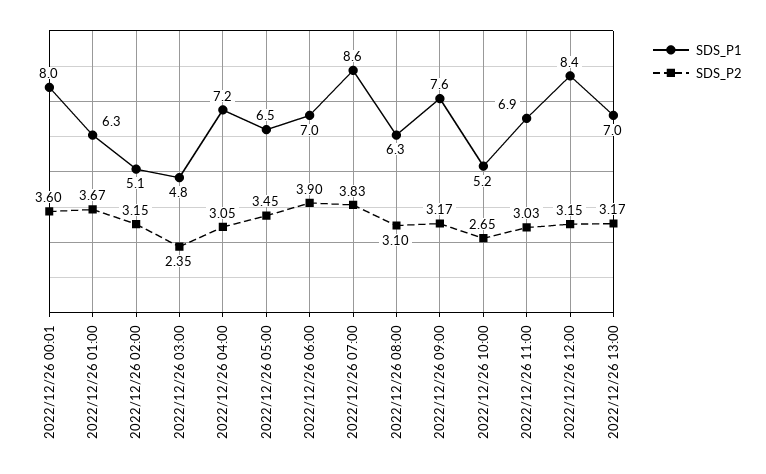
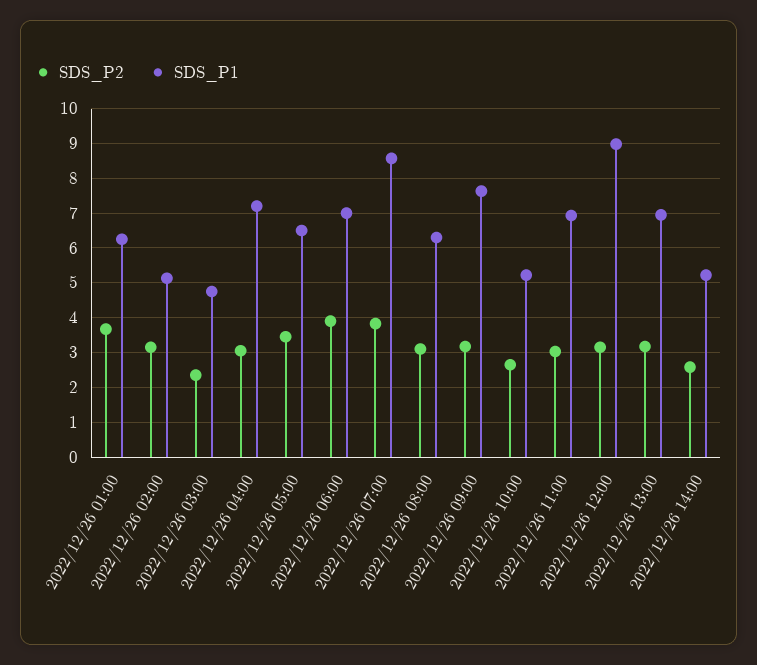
SDS_P1, 2022/12/26 00:01: 8 -> none
SDS_P2, 2022/12/26 00:01: 3.6 -> none
SDS_P1, 2022/12/26 12:00: 8.4 -> 9
SDS_P2, 2022/12/26 14:00: none -> 2.6
SDS_P1, 2022/12/26 14:00: none -> 5.2

